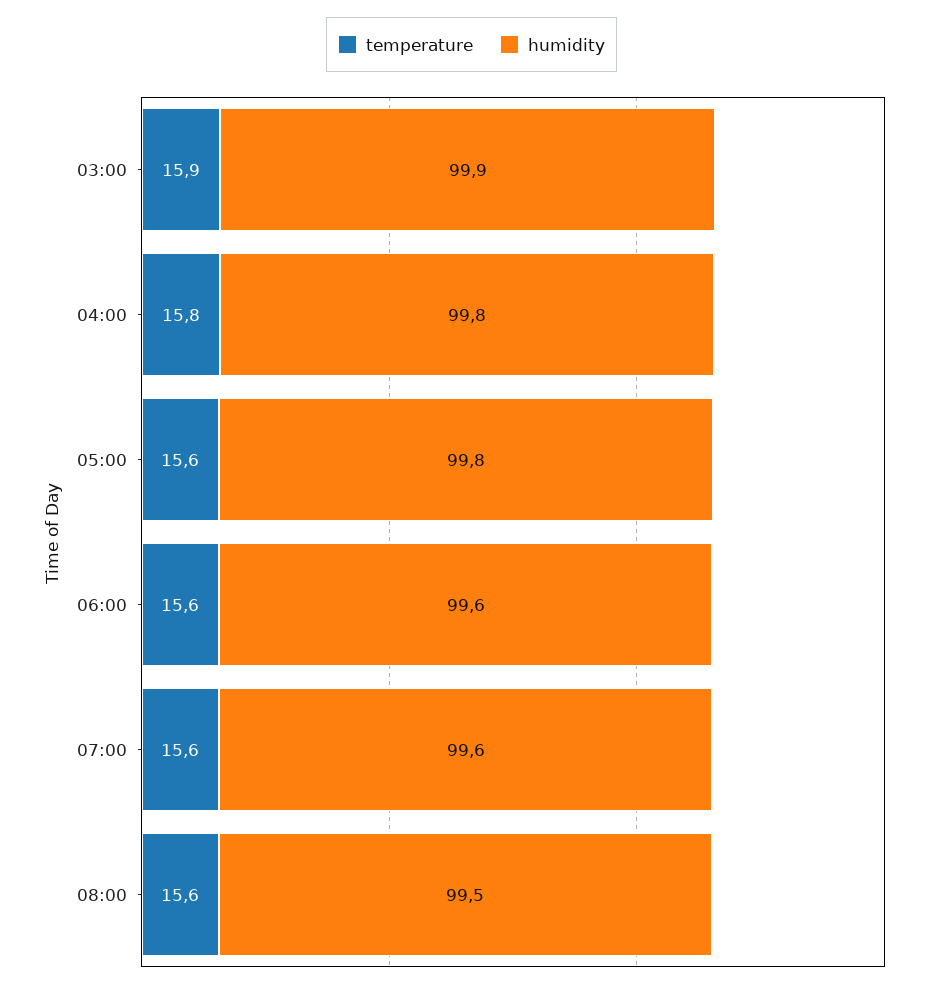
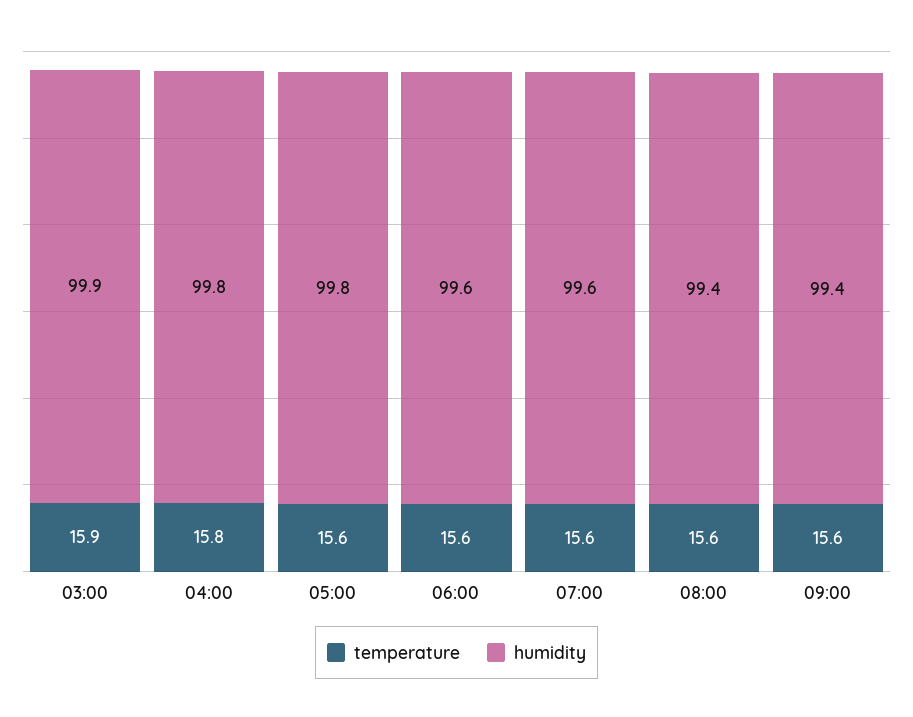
humidity, 08:00: 99.5 -> 99.4
temperature, 09:00: none -> 15.6
humidity, 09:00: none -> 99.4

